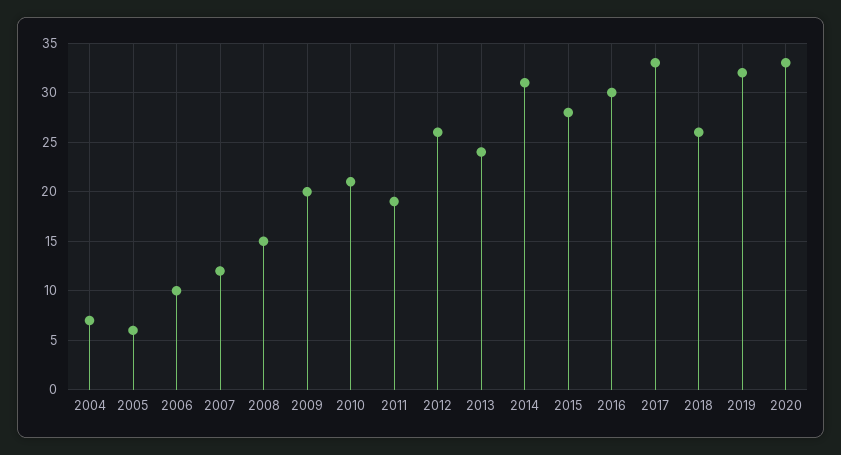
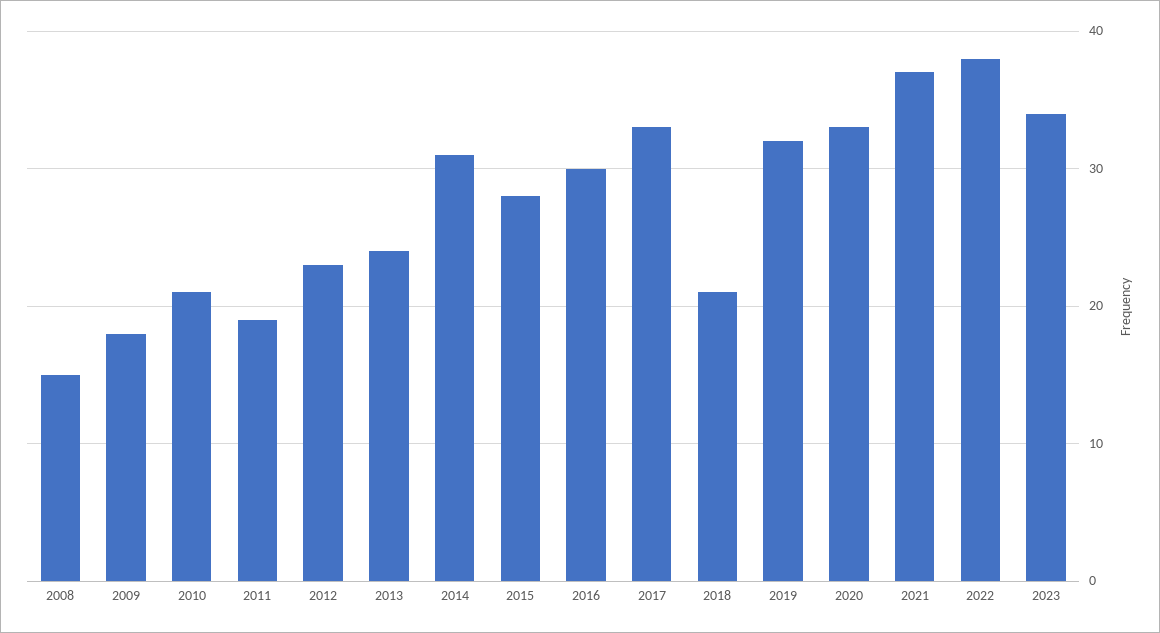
2004: 7 -> none
2005: 6 -> none
2006: 10 -> none
2007: 12 -> none
2009: 20 -> 18
2012: 26 -> 23
2018: 26 -> 21
2021: none -> 37
2022: none -> 38
2023: none -> 34

